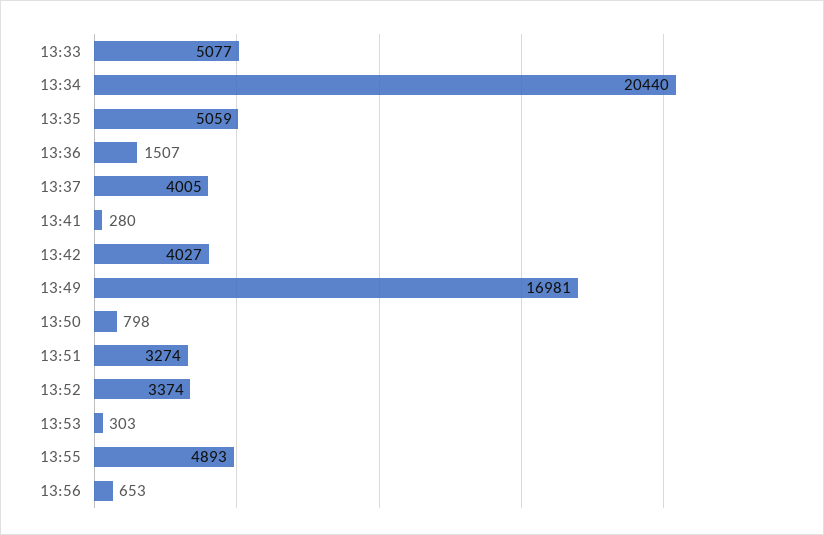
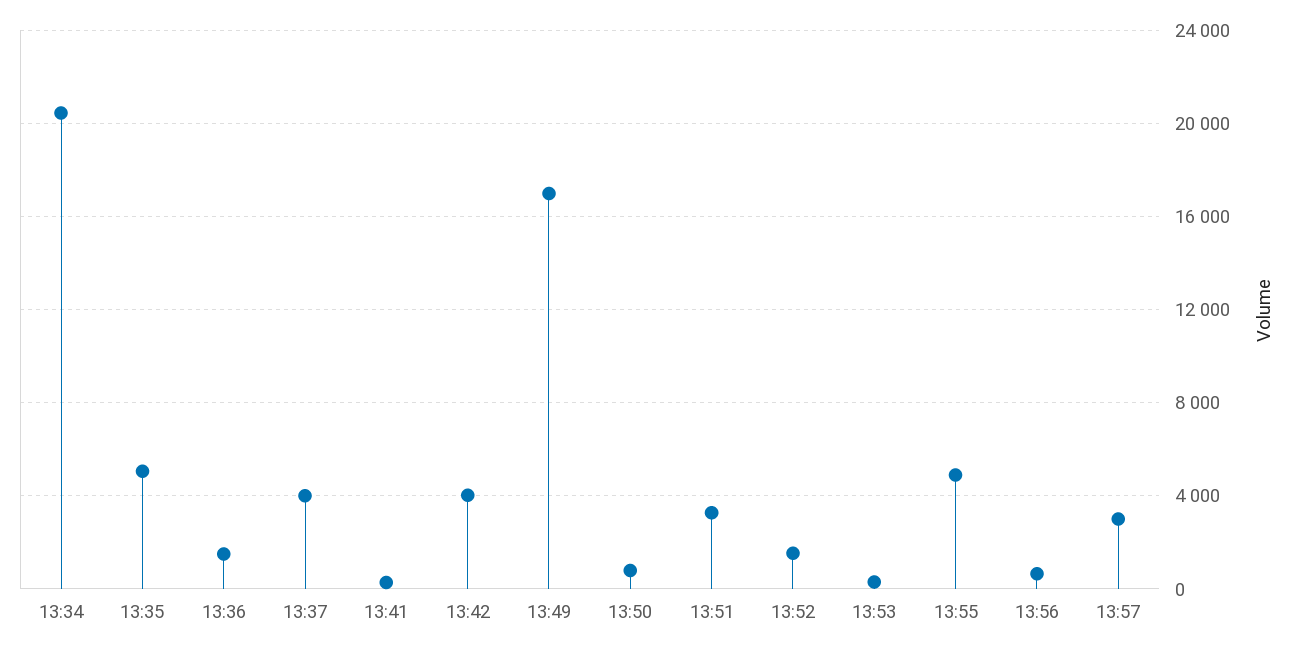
13:33: 5077 -> none
13:52: 3374 -> 1500
13:57: none -> 3000

